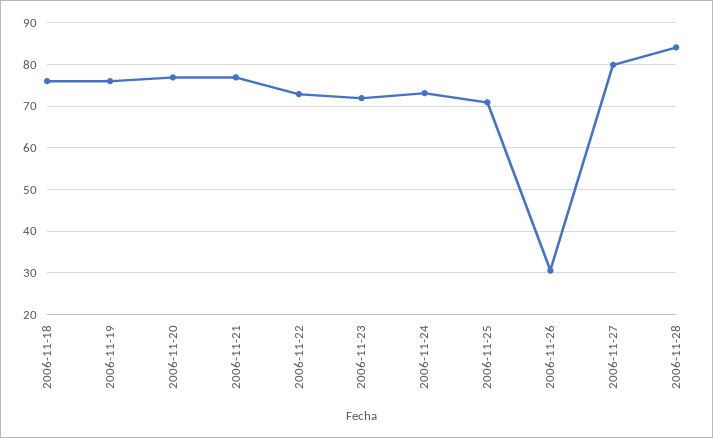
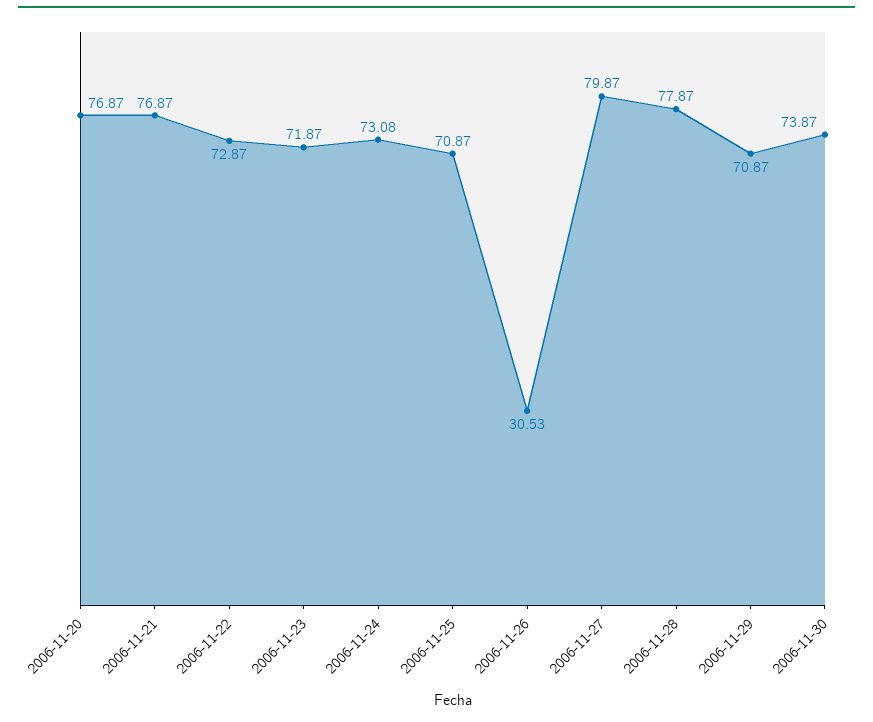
2006-11-18: 76 -> none
2006-11-19: 76 -> none
2006-11-28: 84 -> 77.87
2006-11-29: none -> 70.87
2006-11-30: none -> 73.87

